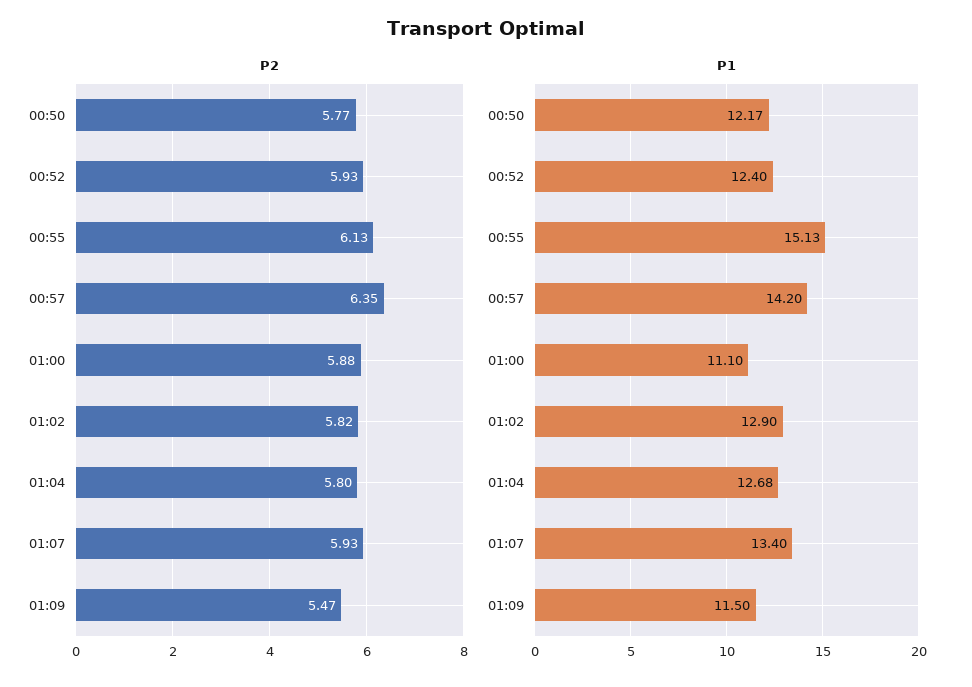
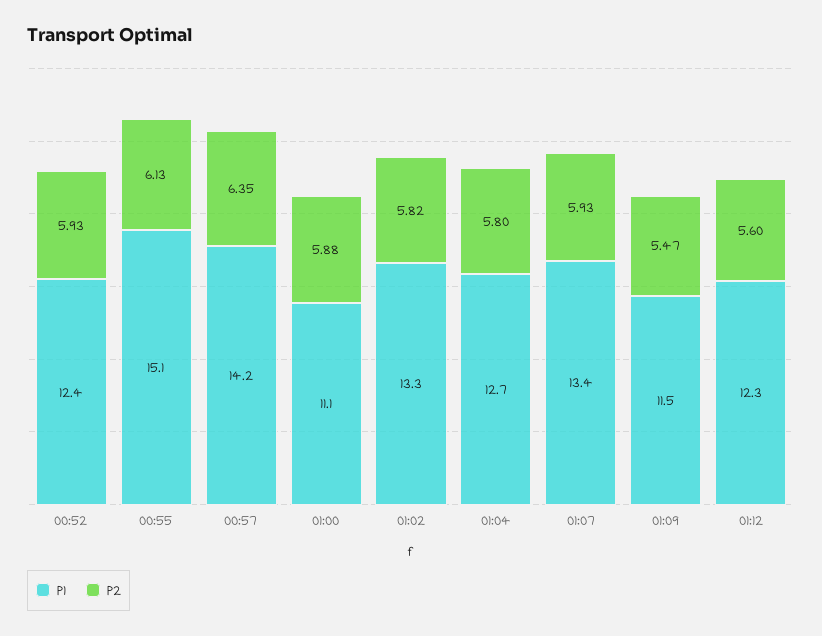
P2, 00:50: 5.77 -> none
P1, 00:50: 12.17 -> none
P1, 01:02: 12.9 -> 13.3
P1, 01:12: none -> 12.3
P2, 01:12: none -> 5.6

